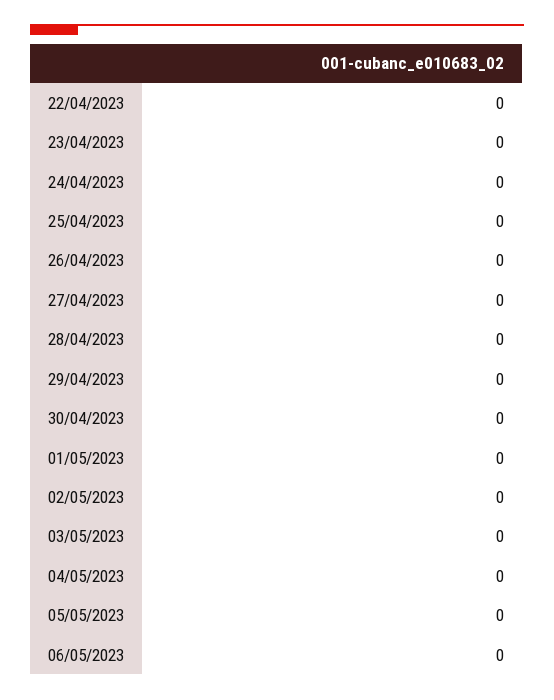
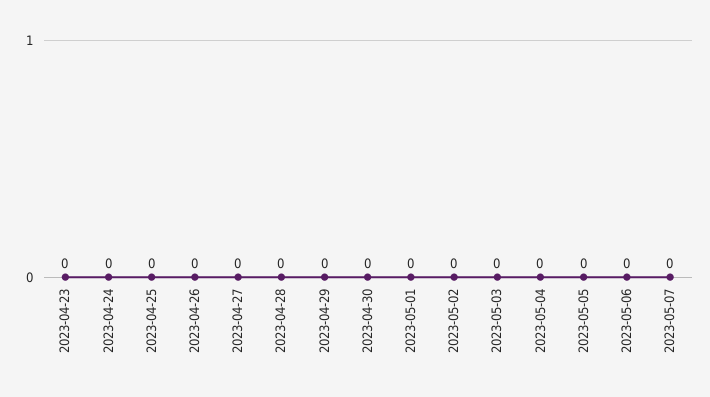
22/04/2023: 0 -> none
2023-05-07: none -> 0

